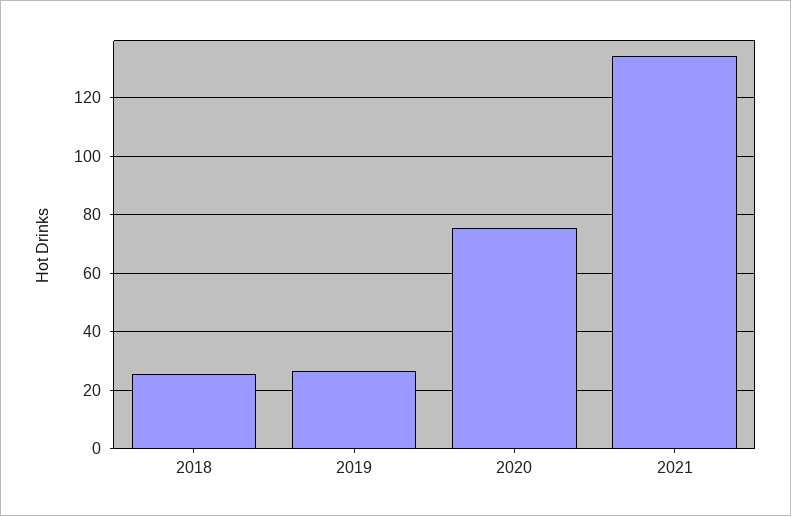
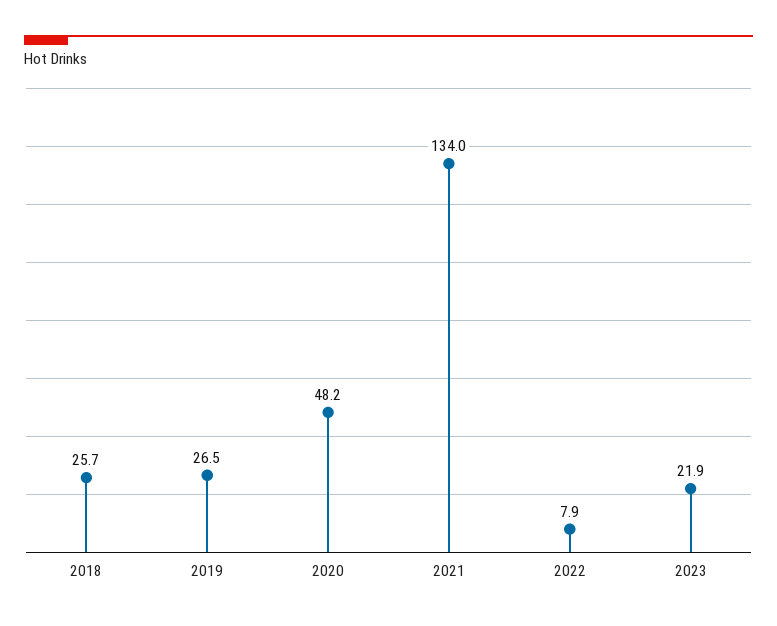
2020: 75 -> 48.2
2022: none -> 7.9
2023: none -> 21.9

